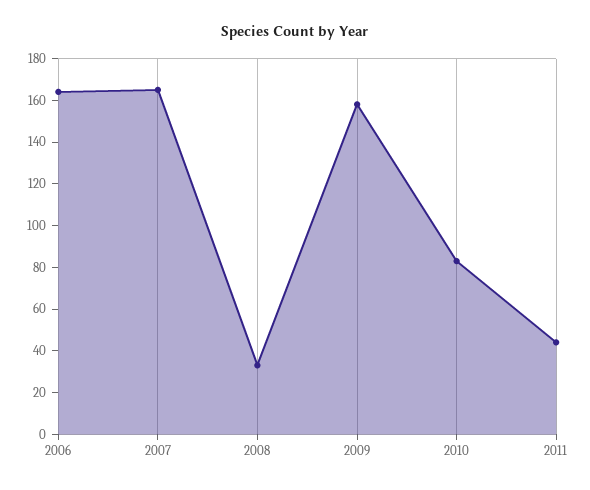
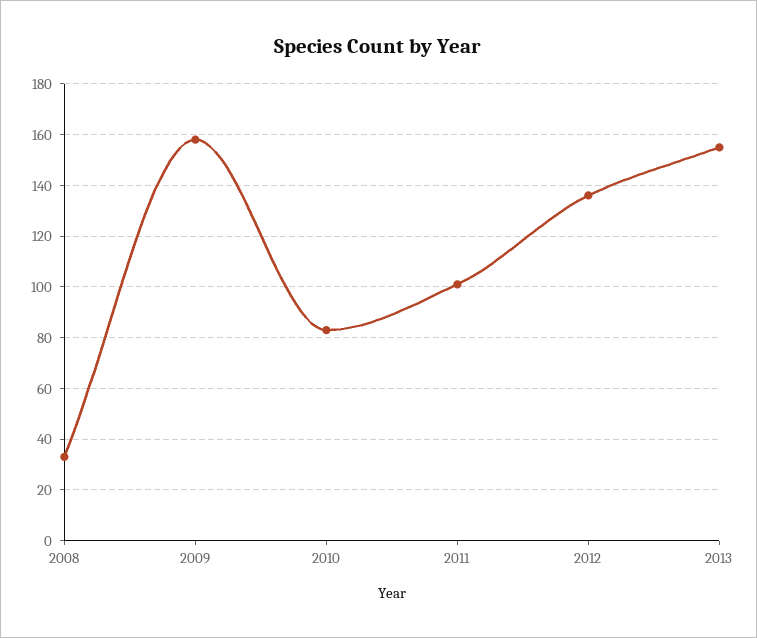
2006: 165 -> none
2007: 165 -> none
2011: 45 -> 100
2012: none -> 135
2013: none -> 155

